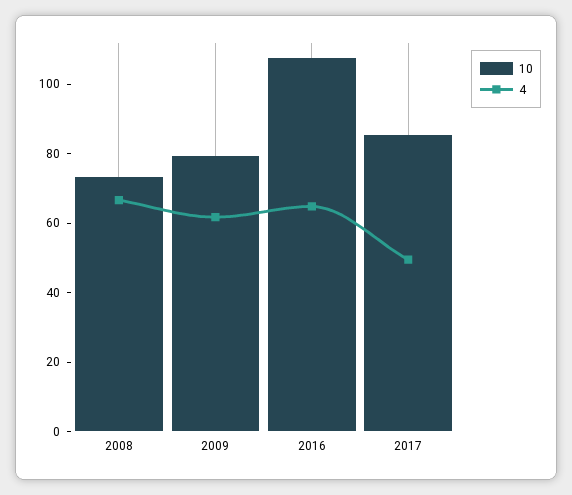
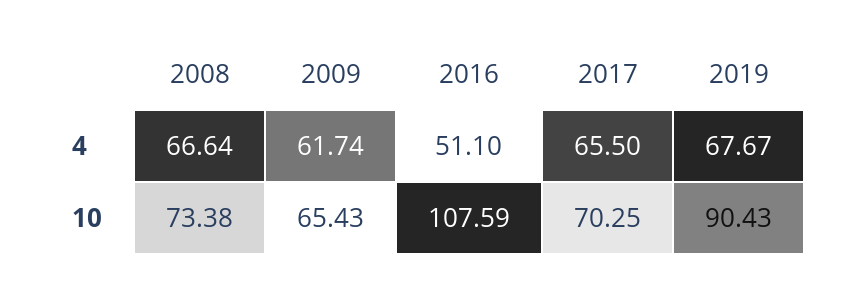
10, 2009: 80 -> 65.43
4, 2016: 65 -> 51.1
10, 2017: 85 -> 70.25
4, 2017: 50 -> 65.5
4, 2019: none -> 67.67
10, 2019: none -> 90.43

